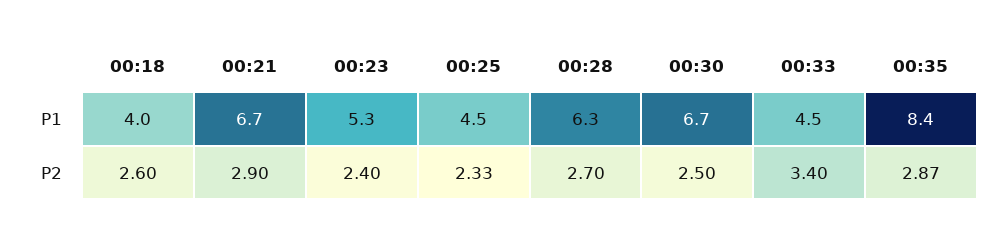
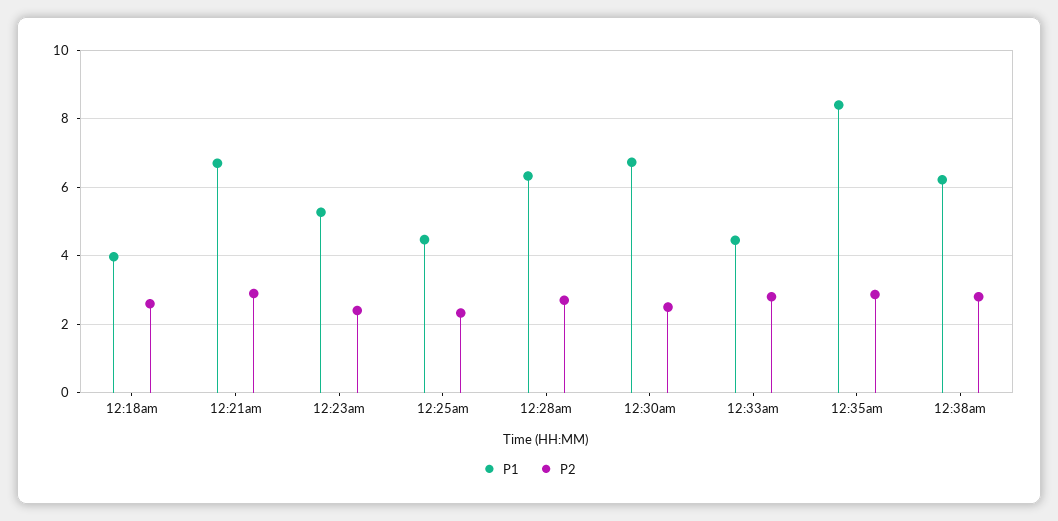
P2, 00:33: 3.4 -> 2.8
P1, 12:38am: none -> 6.2
P2, 12:38am: none -> 2.8

